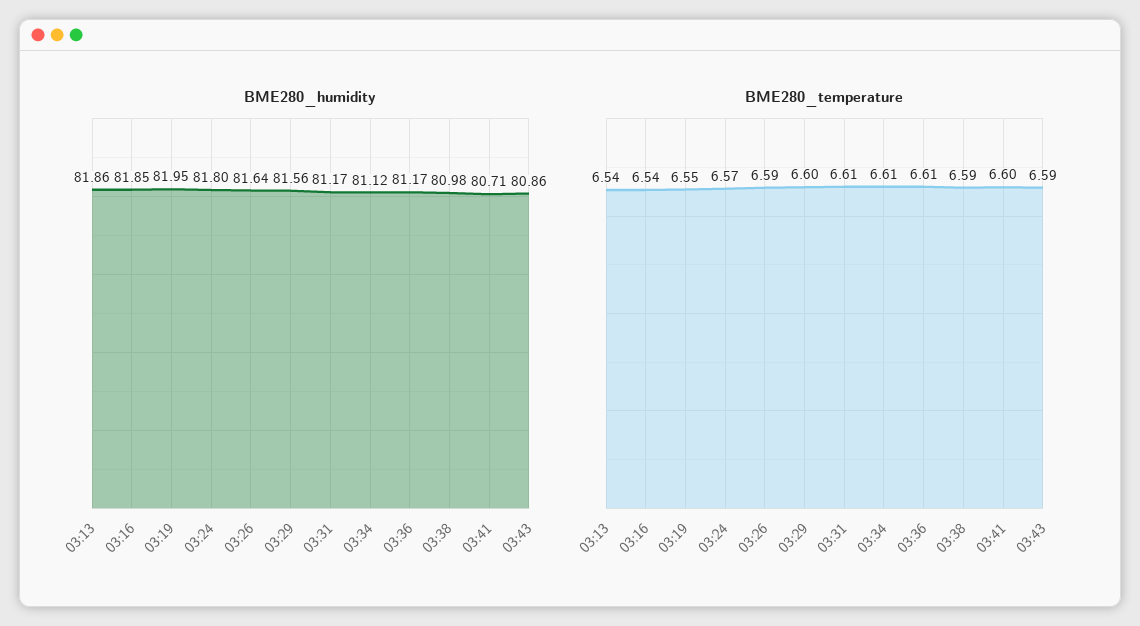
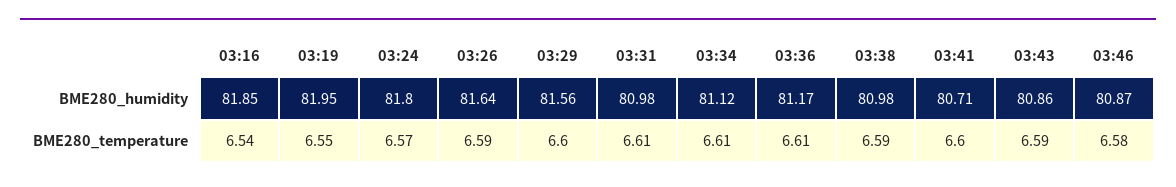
BME280_humidity, 03:13: 81.86 -> none
BME280_humidity, 03:31: 81.17 -> 80.98
BME280_temperature, 03:13: 6.54 -> none
BME280_humidity, 03:46: none -> 80.87
BME280_temperature, 03:46: none -> 6.58

